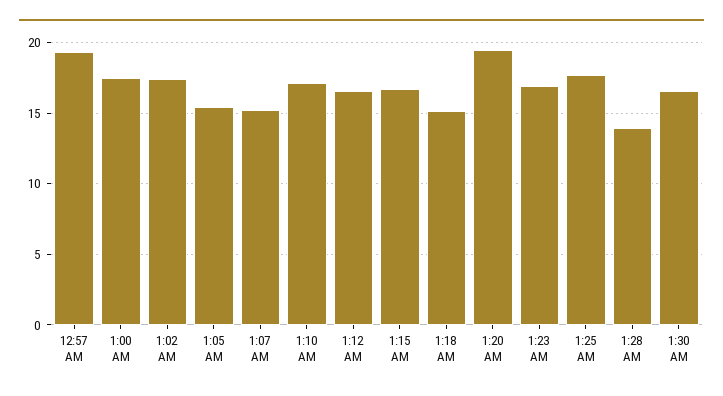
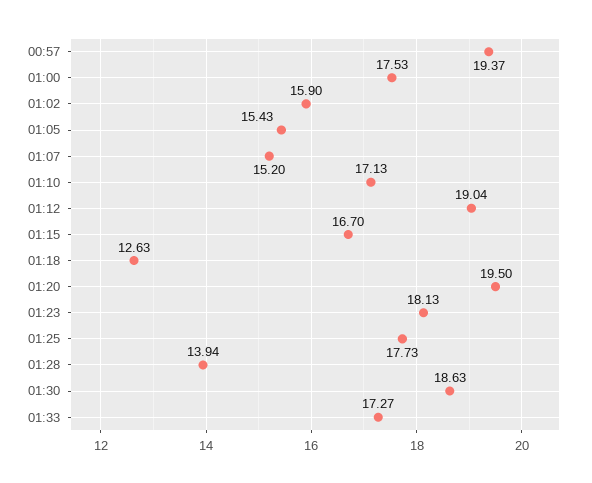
1:02 AM: 17.5 -> 15.9
1:12 AM: 16.5 -> 19.04
1:18 AM: 15 -> 12.63
1:23 AM: 17 -> 18.13
1:30 AM: 16.5 -> 18.63
01:33: none -> 17.27

